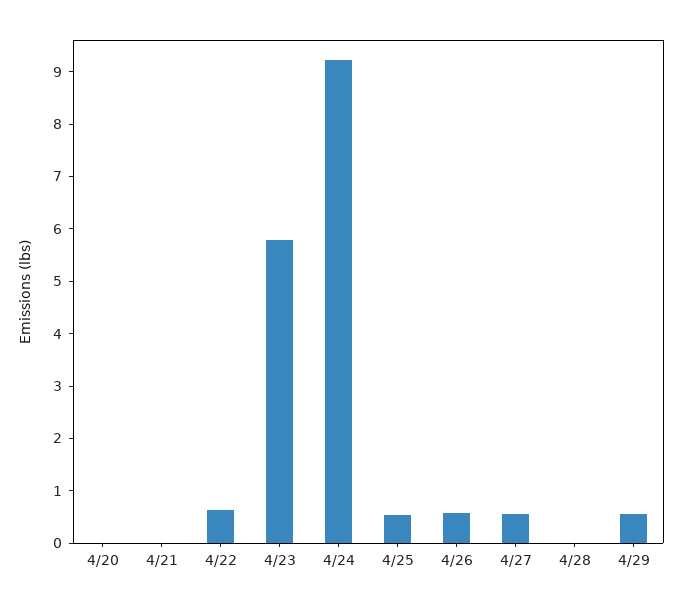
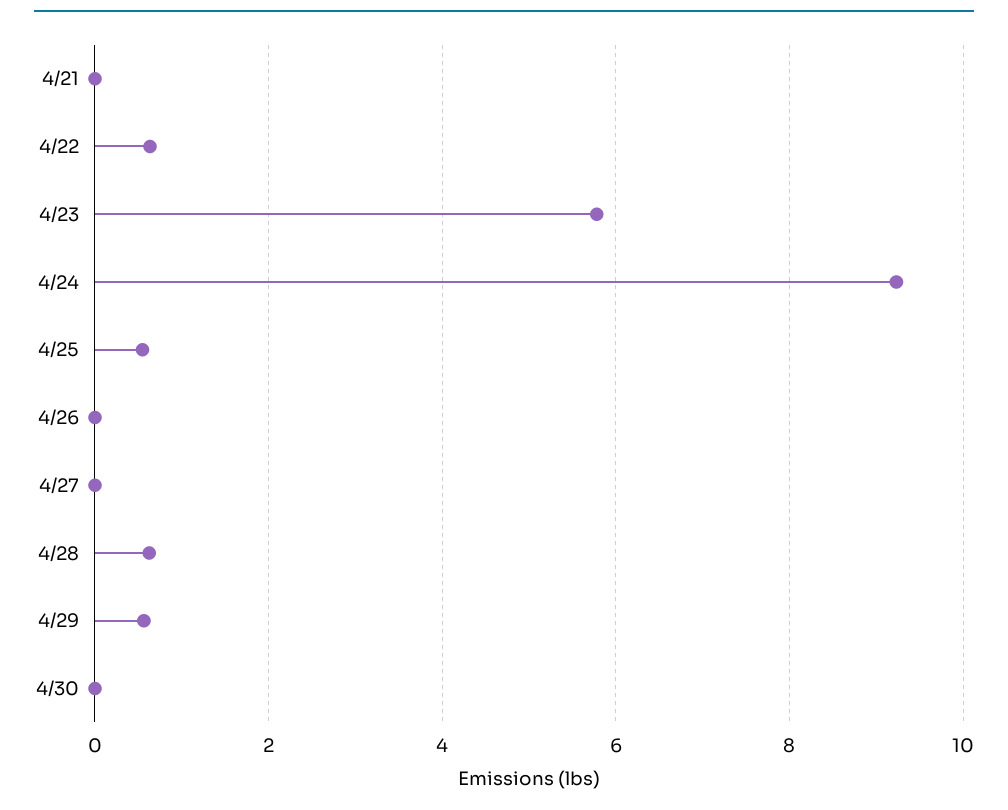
4/20: 0 -> none
4/26: 0.6 -> 0
4/27: 0.6 -> 0
4/28: 0 -> 0.6
4/30: none -> 0

